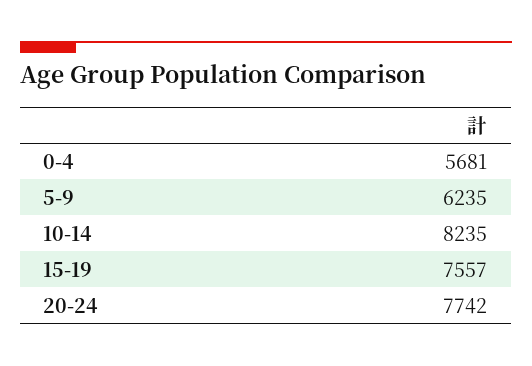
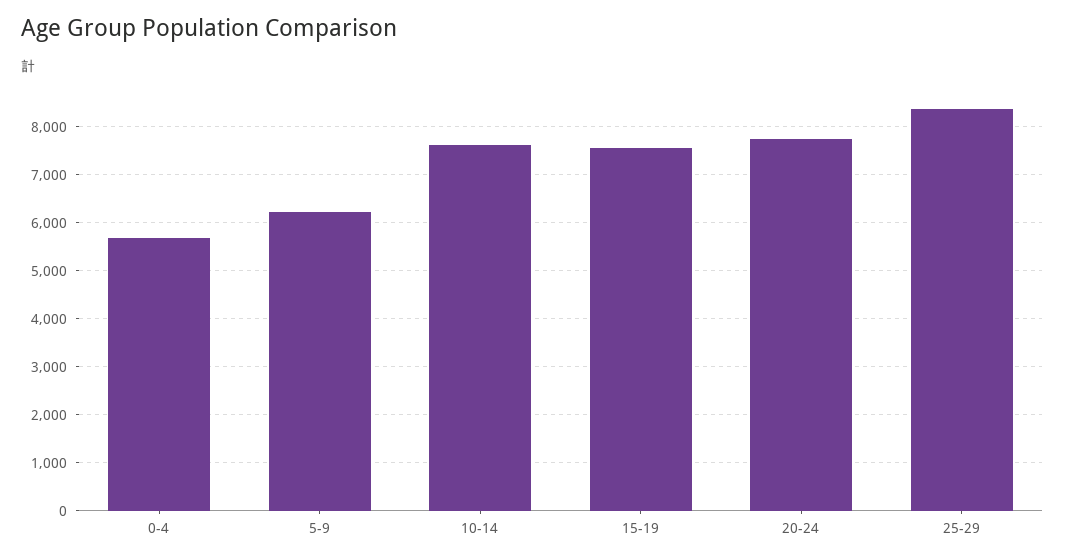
10-14: 8235 -> 7600
25-29: none -> 8400

